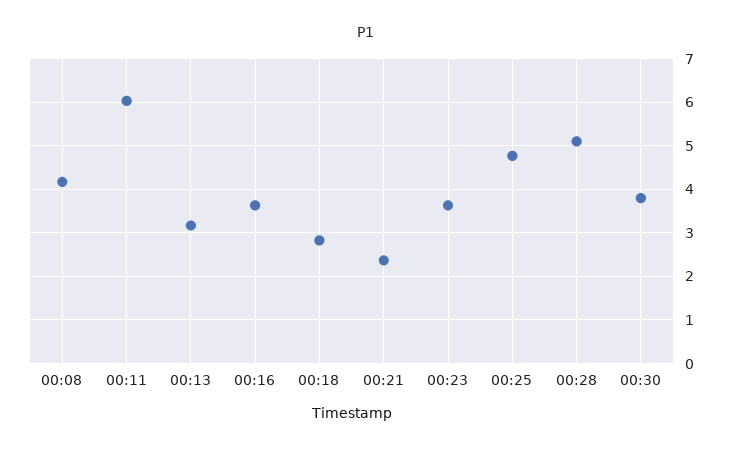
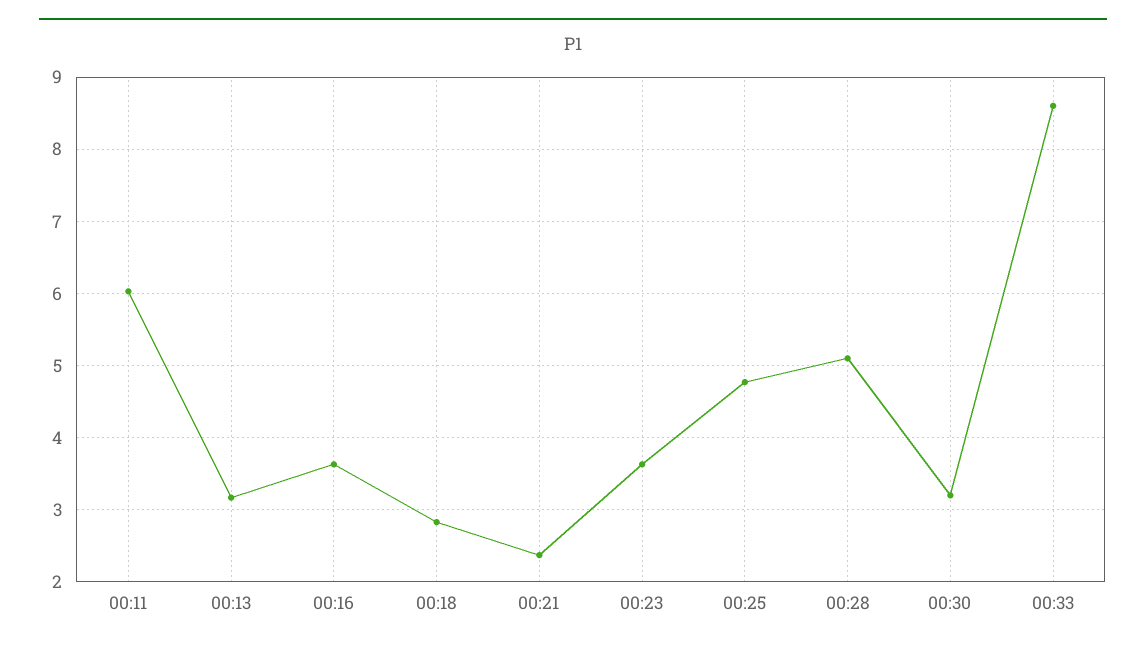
00:08: 4.2 -> none
00:30: 3.8 -> 3.2
00:33: none -> 8.6

